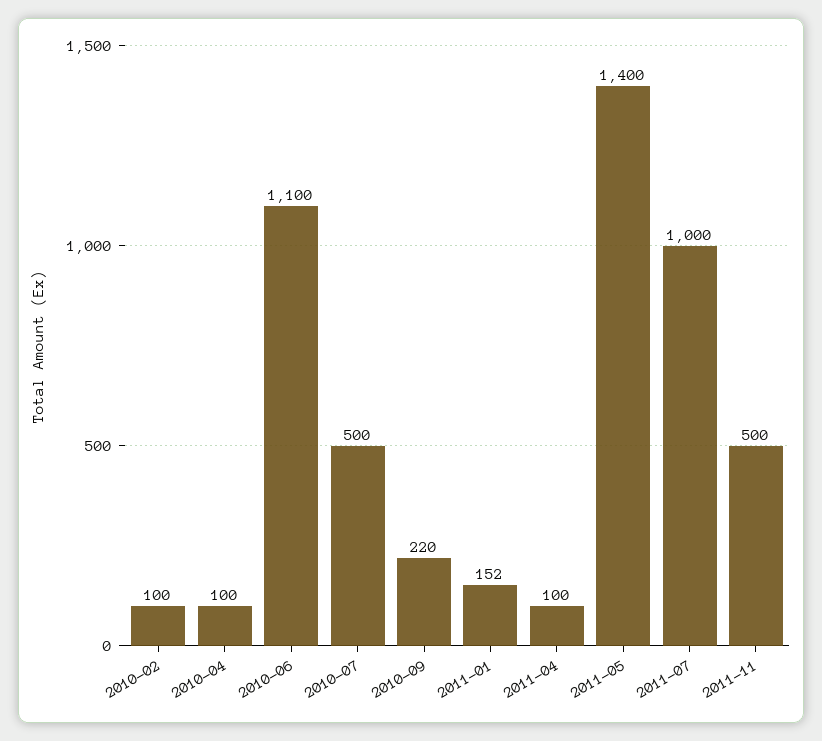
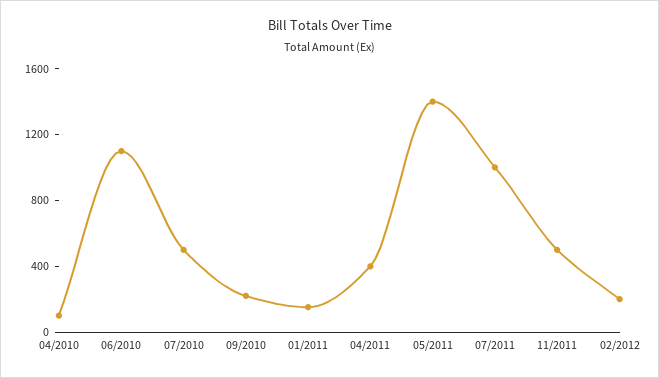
2010-02: 100 -> none
2011-04: 100 -> 400
02/2012: none -> 200

